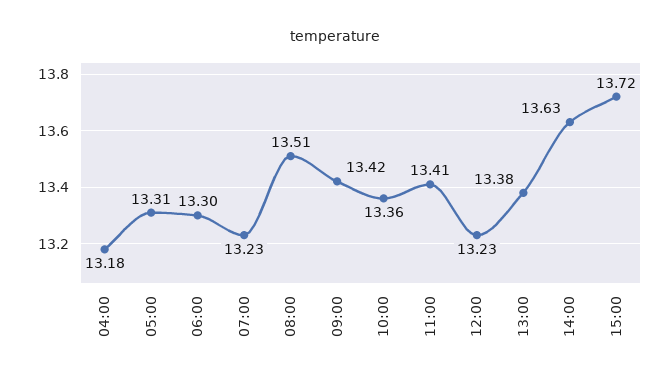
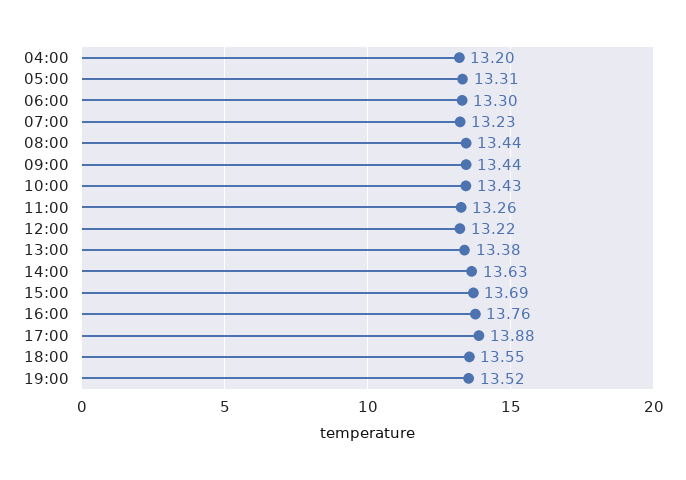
04:00: 13.18 -> 13.2
08:00: 13.51 -> 13.44
09:00: 13.42 -> 13.44
10:00: 13.36 -> 13.43
11:00: 13.41 -> 13.26
12:00: 13.23 -> 13.22
15:00: 13.72 -> 13.69
16:00: none -> 13.76
17:00: none -> 13.88
18:00: none -> 13.55
19:00: none -> 13.52

